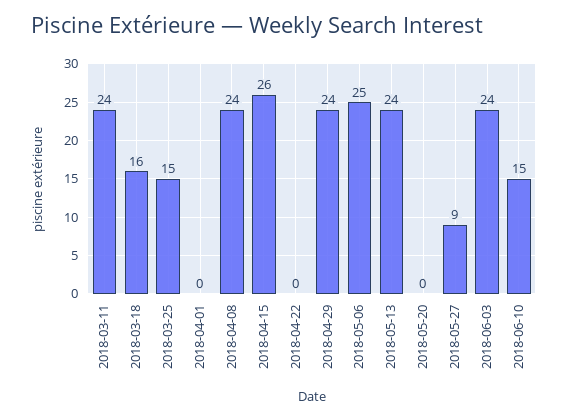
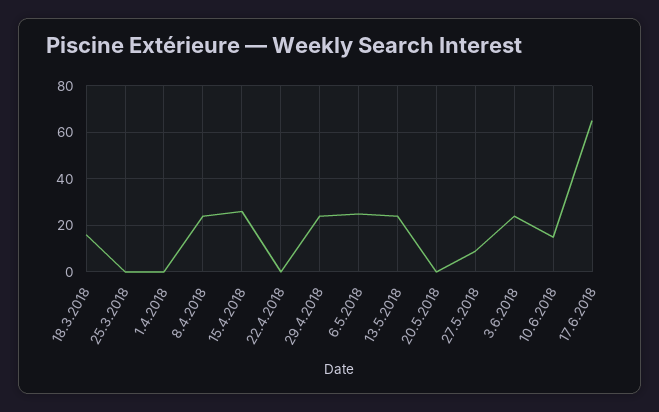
2018-03-11: 24 -> none
2018-03-25: 15 -> 0
17.6.2018: none -> 65

